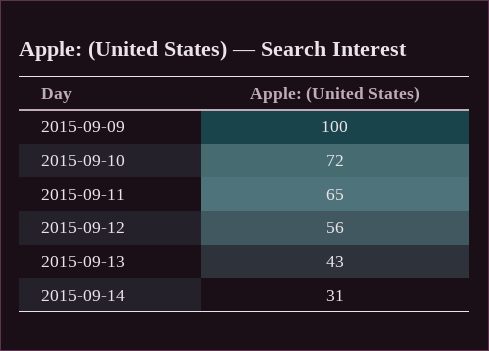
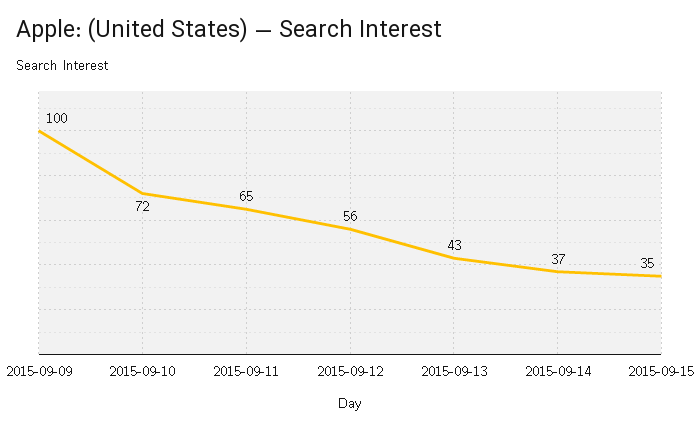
2015-09-14: 31 -> 37
2015-09-15: none -> 35

